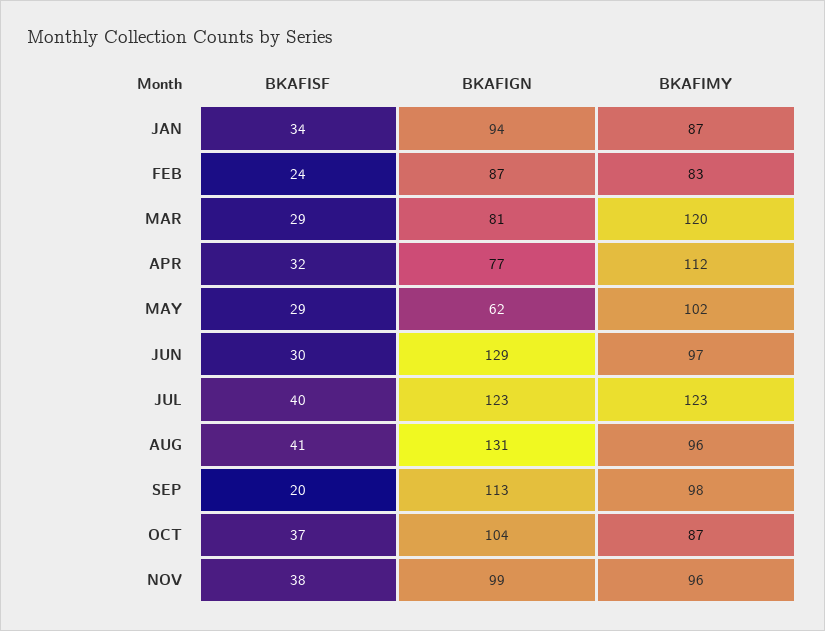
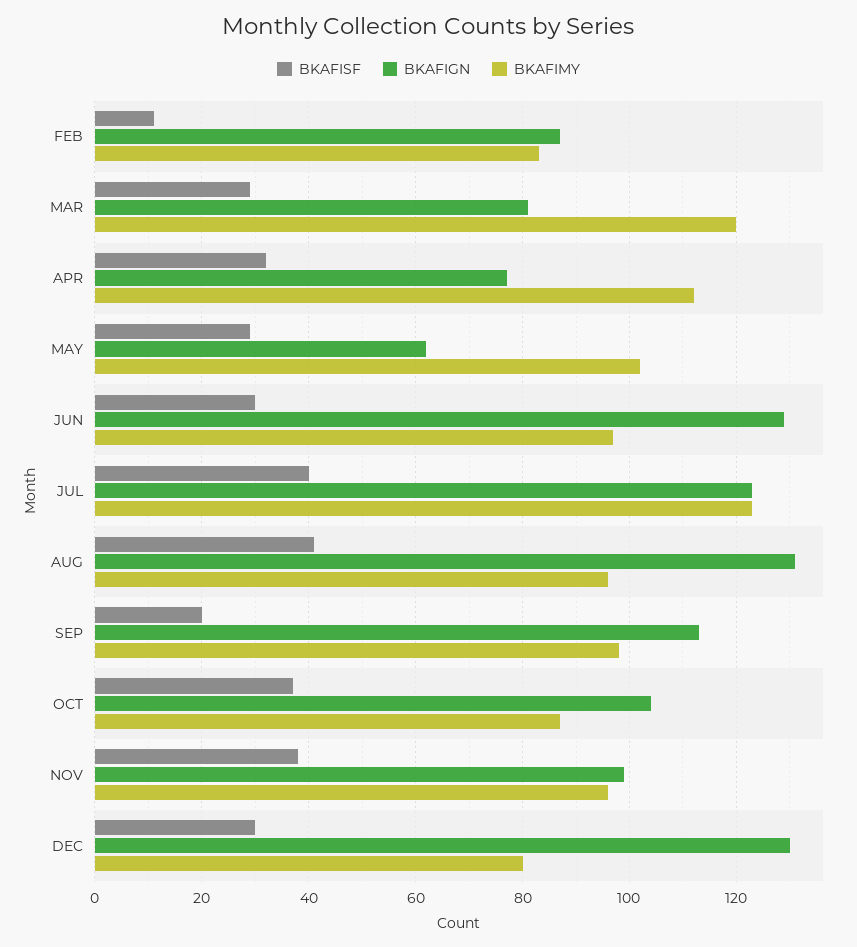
BKAFISF, JAN: 34 -> none
BKAFIGN, JAN: 94 -> none
BKAFIMY, JAN: 87 -> none
BKAFISF, FEB: 24 -> 10
BKAFISF, DEC: none -> 30
BKAFIGN, DEC: none -> 130
BKAFIMY, DEC: none -> 80

